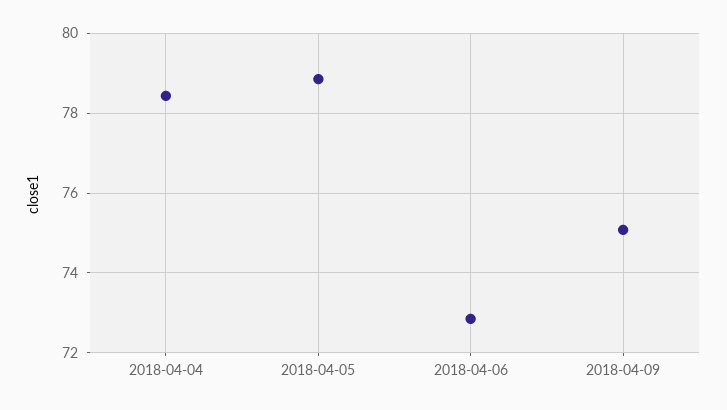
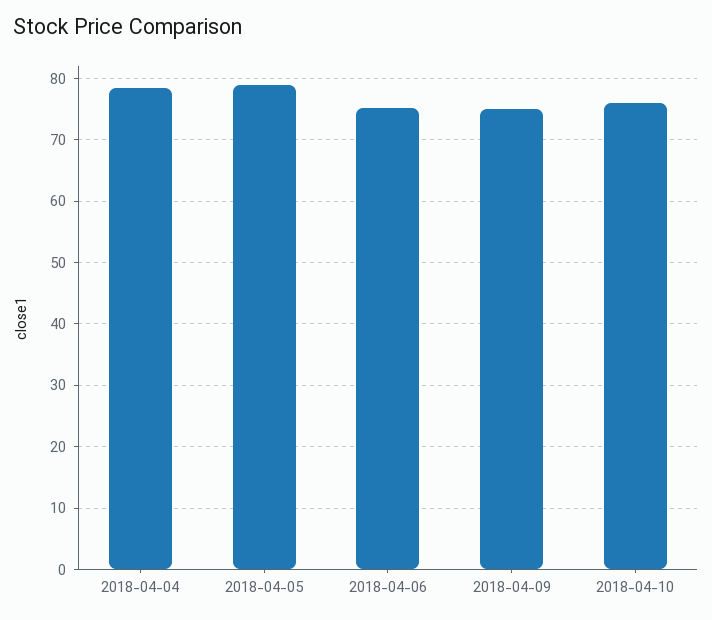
2018-04-06: 72.8 -> 75
2018-04-10: none -> 76

